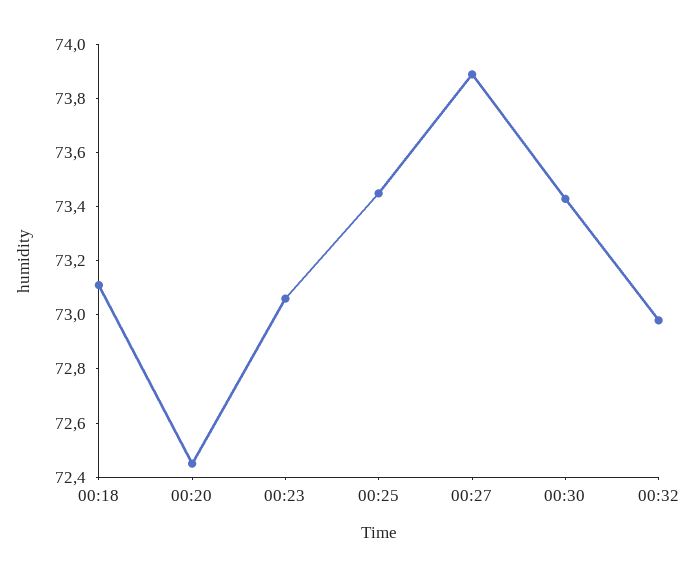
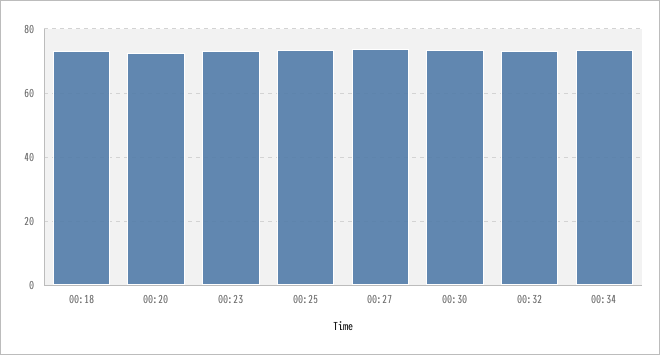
00:34: none -> 74

